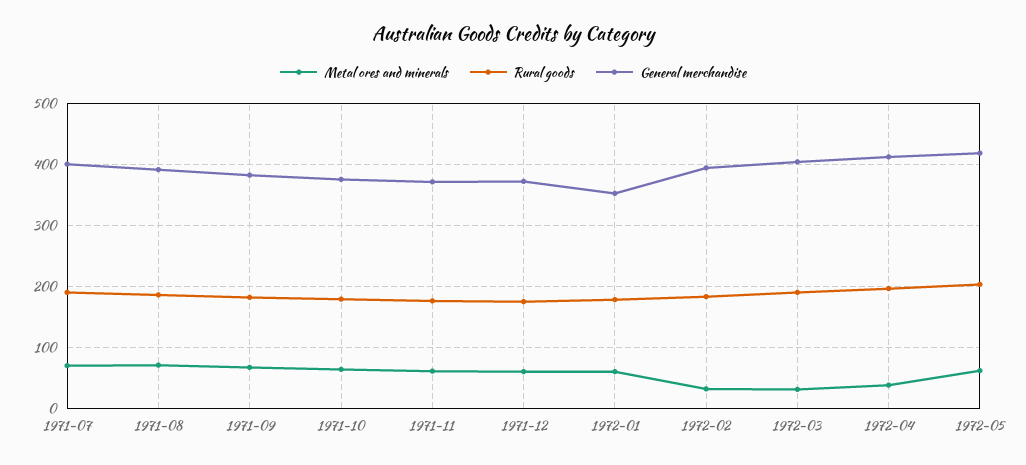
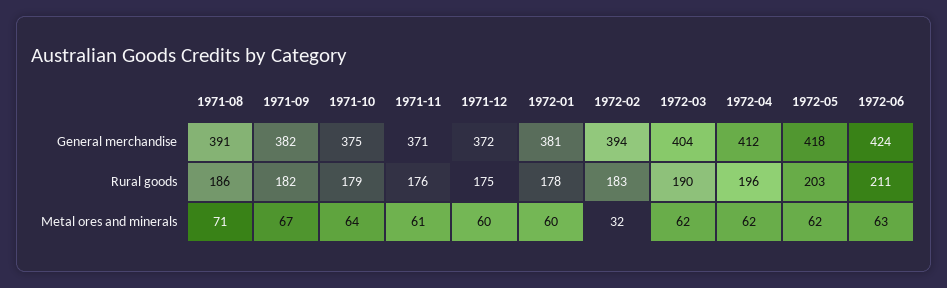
Metal ores and minerals, 1971-07: 70 -> none
Rural goods, 1971-07: 190 -> none
General merchandise, 1971-07: 400 -> none
General merchandise, 1972-01: 350 -> 381
Metal ores and minerals, 1972-03: 30 -> 62
Metal ores and minerals, 1972-04: 40 -> 62
General merchandise, 1972-06: none -> 424
Rural goods, 1972-06: none -> 211
Metal ores and minerals, 1972-06: none -> 63

